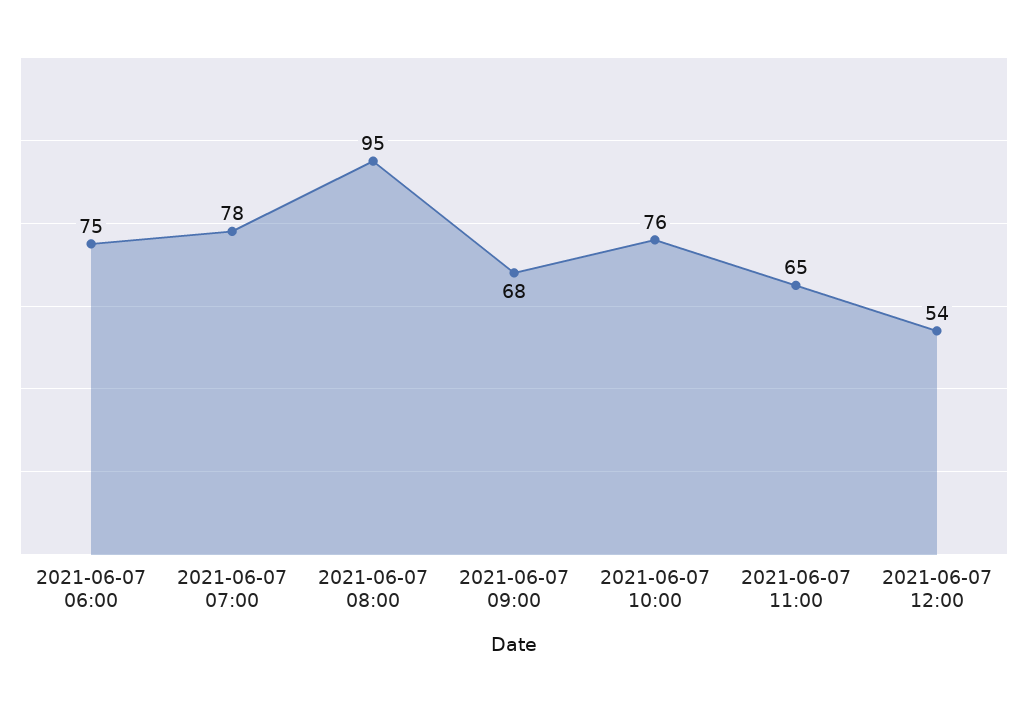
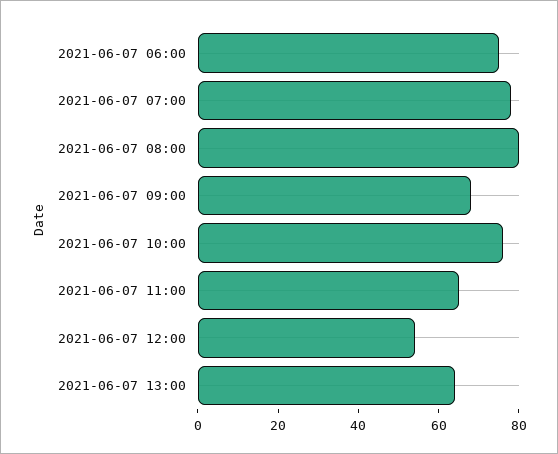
2021-06-07 08:00: 95 -> 80
2021-06-07 13:00: none -> 65

